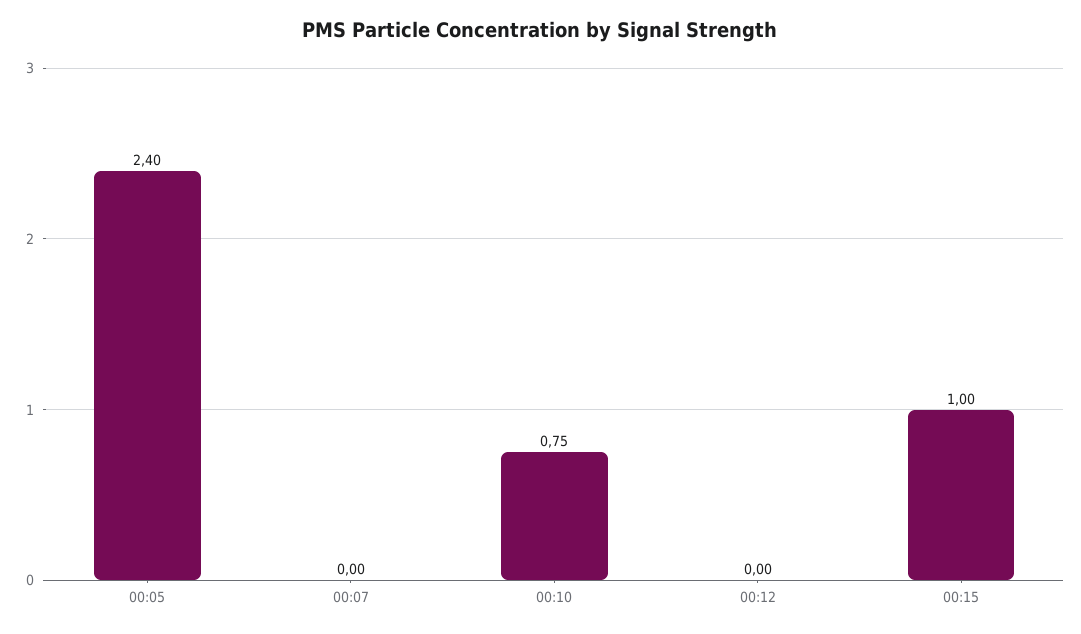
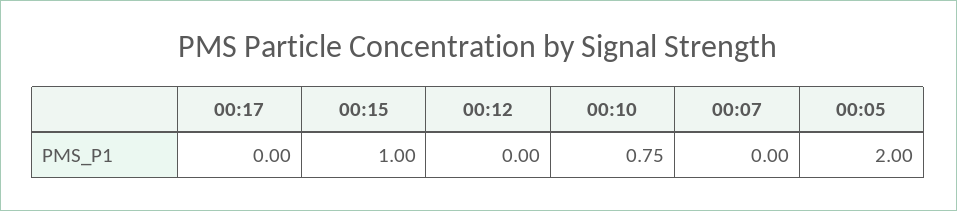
00:05: 2.4 -> 2
00:17: none -> 0

